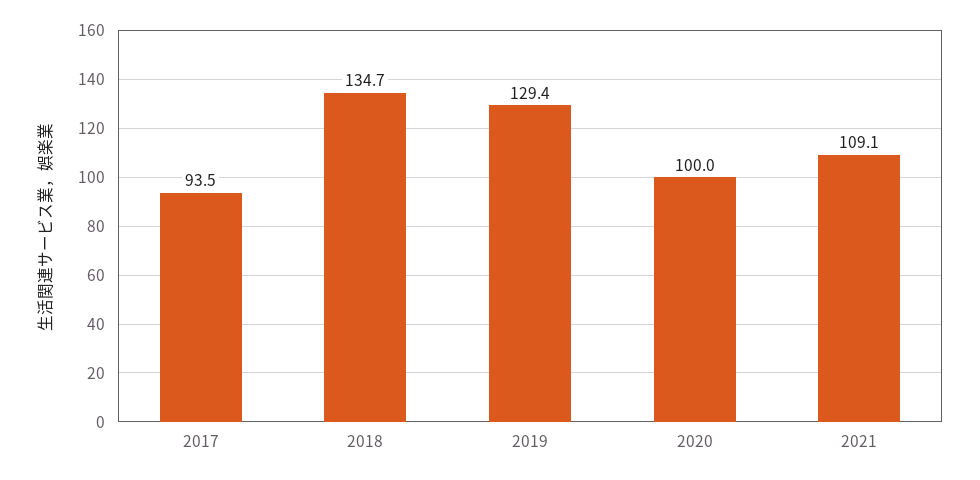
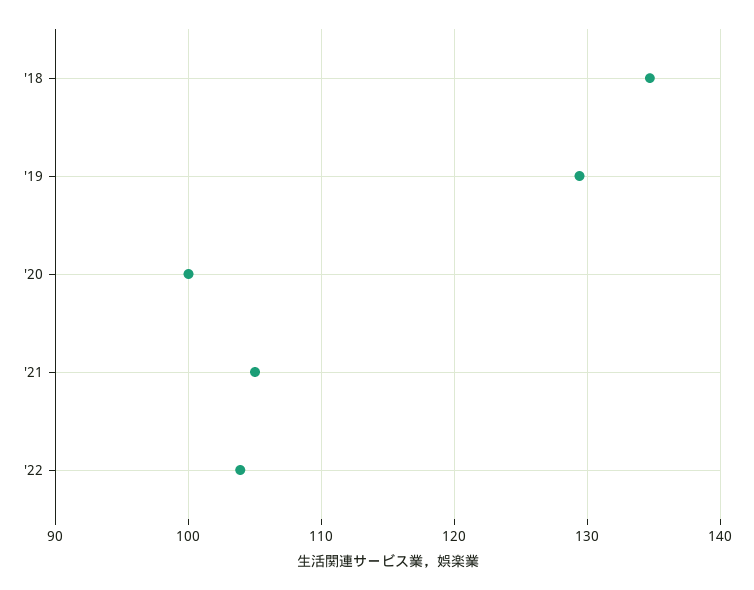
2017: 93.5 -> none
2021: 109.1 -> 105
'22: none -> 104

